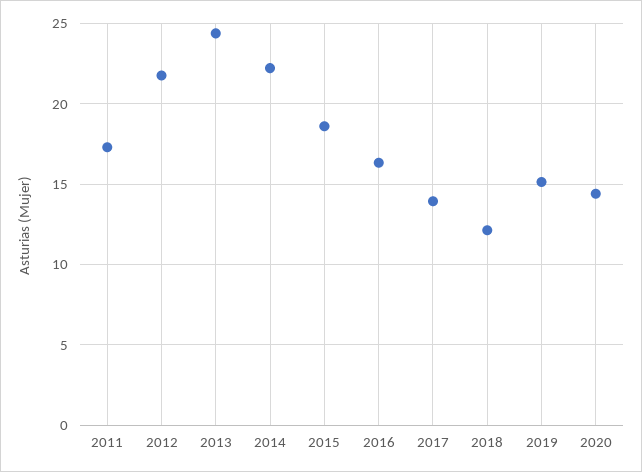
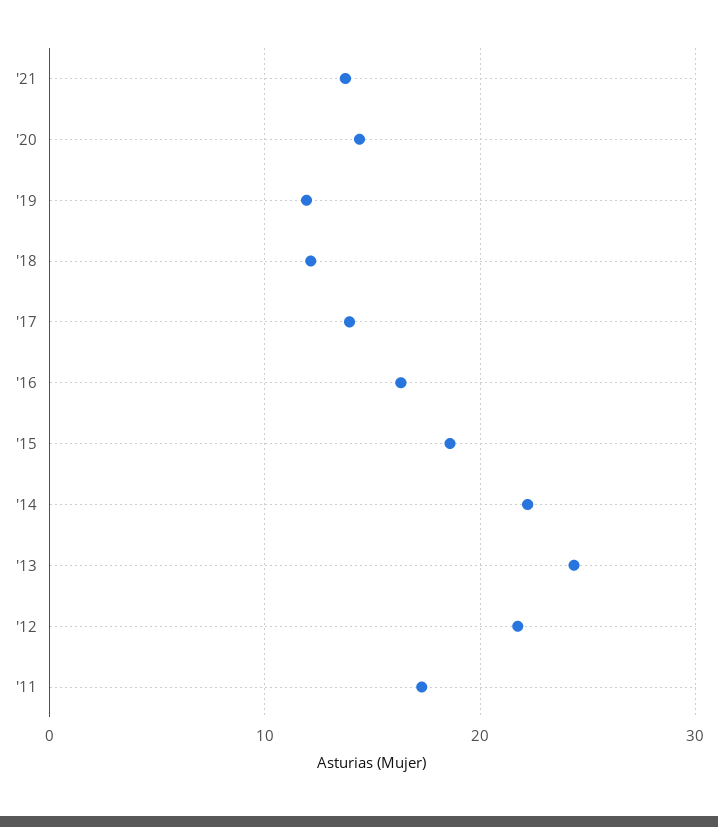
2019: 15 -> 12
'21: none -> 14

